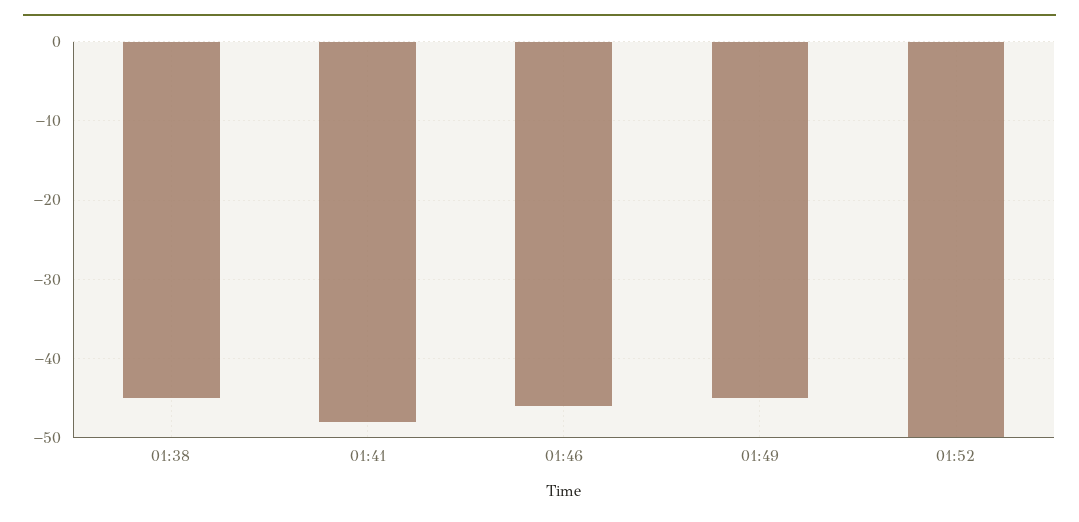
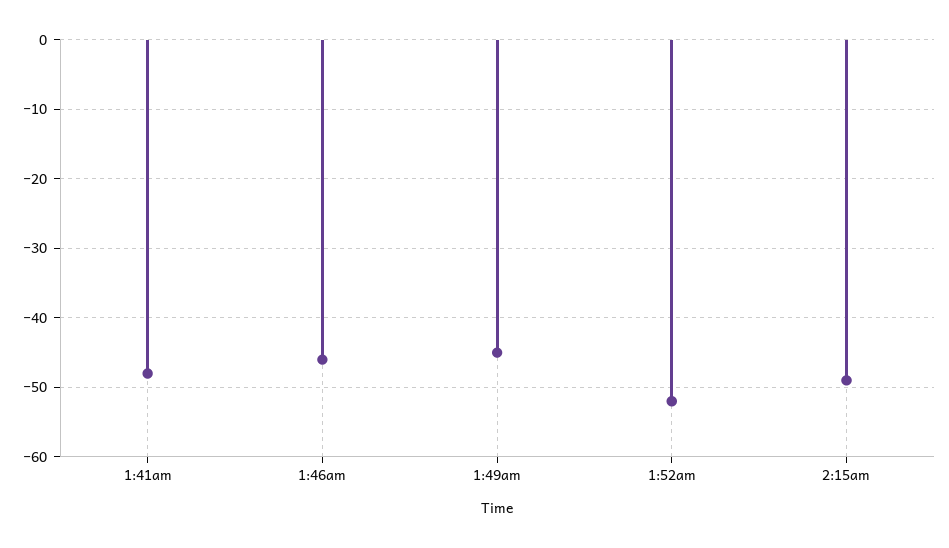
01:38: -45 -> none
01:52: -50 -> -52
2:15am: none -> -49

